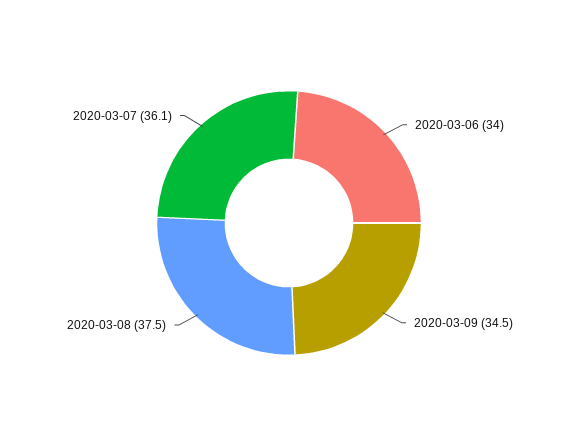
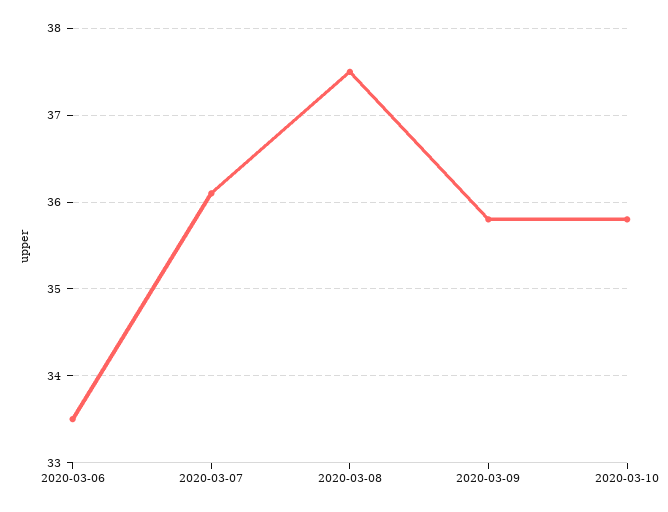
2020-03-06: 34 -> 33.5
2020-03-09: 34.5 -> 35.8
2020-03-10: none -> 35.8

